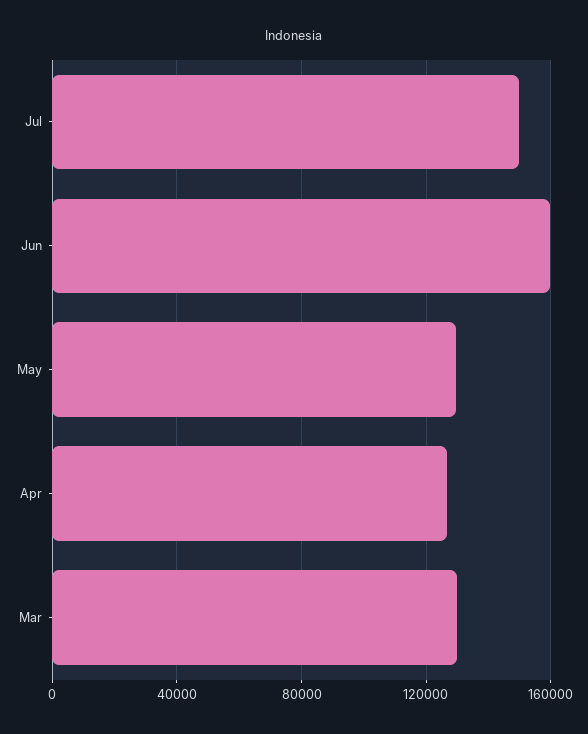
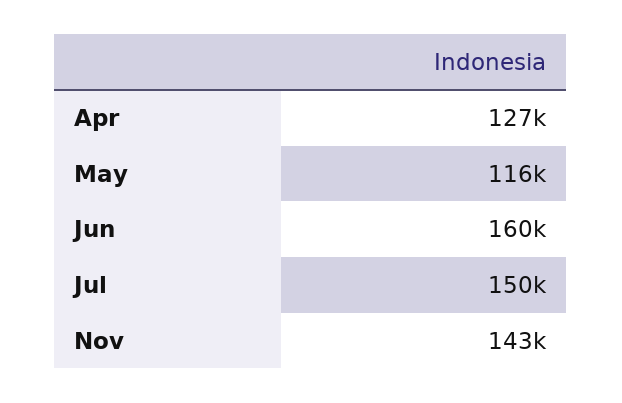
May: 130000 -> 116000
Mar: 130000 -> none
Nov: none -> 143000

